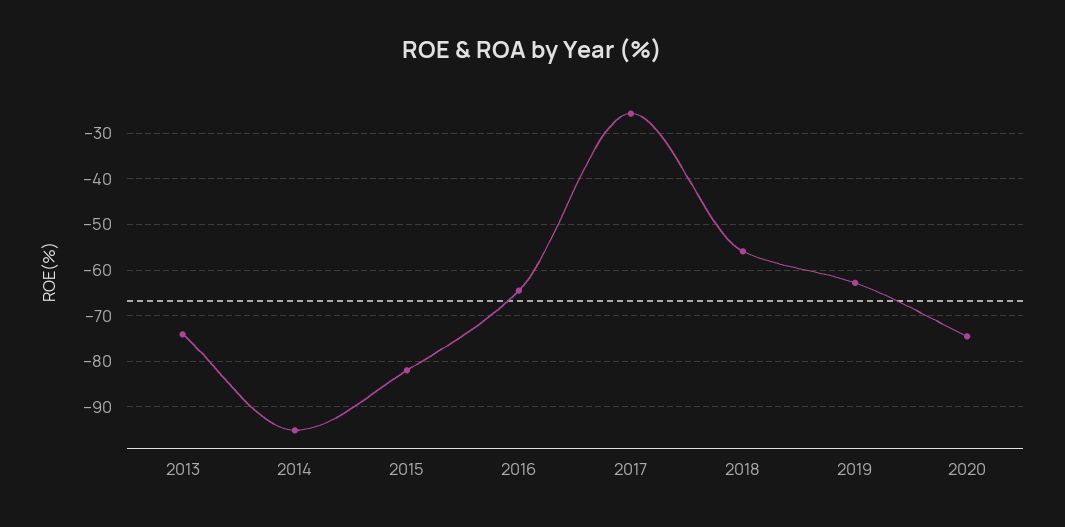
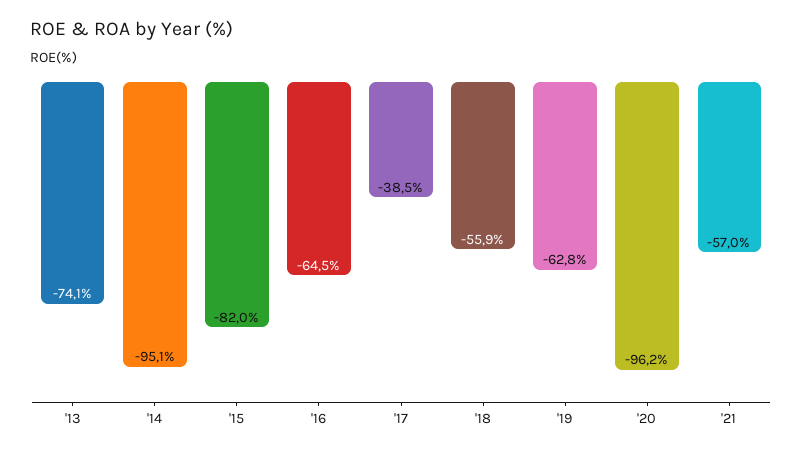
2017: -26 -> -38.5
2020: -74 -> -96.2
'21: none -> -57

